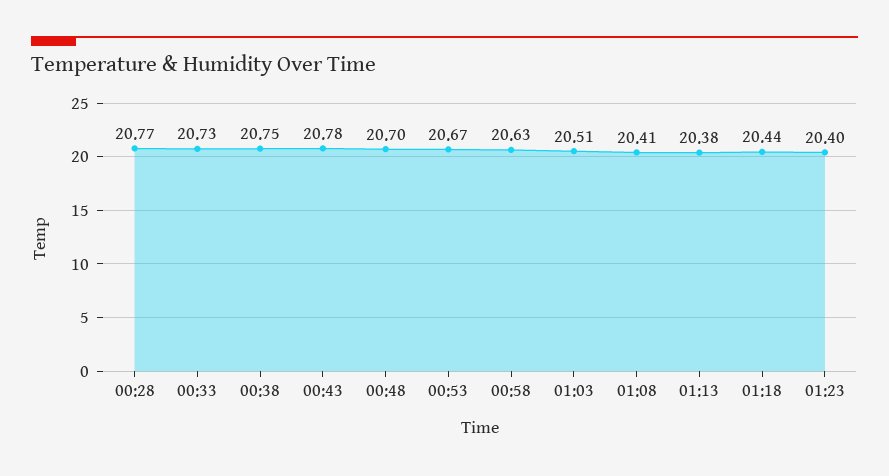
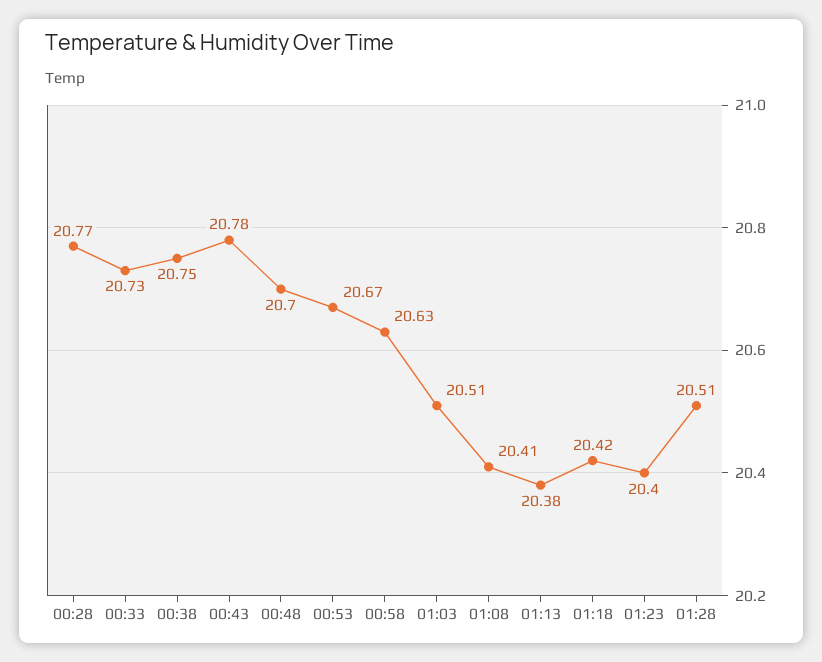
01:18: 20.44 -> 20.42
01:28: none -> 20.51

